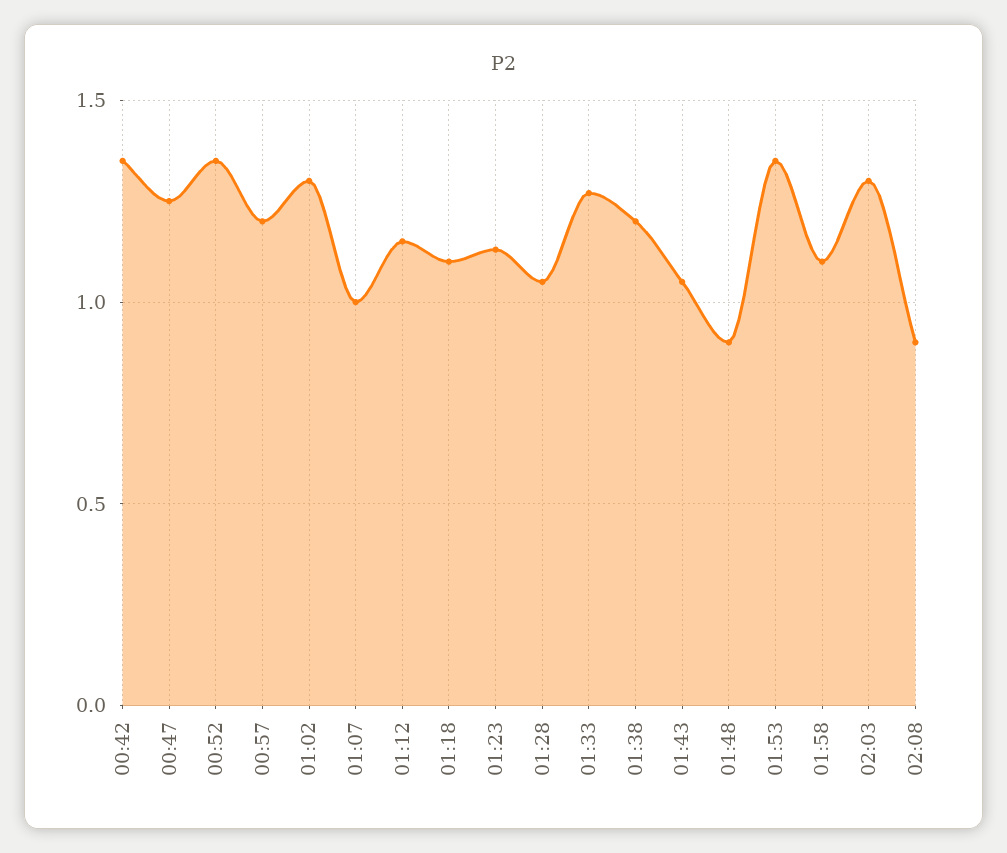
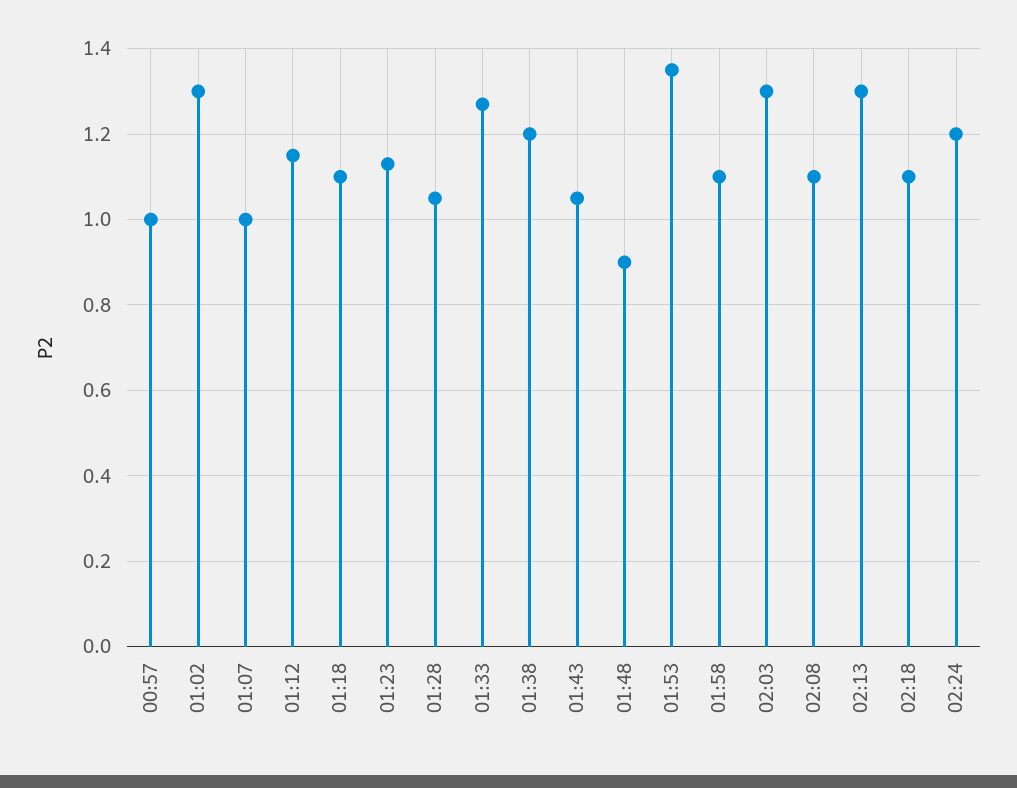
00:42: 1.35 -> none
00:47: 1.25 -> none
00:52: 1.35 -> none
00:57: 1.2 -> 1
02:08: 0.9 -> 1.1
02:13: none -> 1.3
02:18: none -> 1.1
02:24: none -> 1.2

